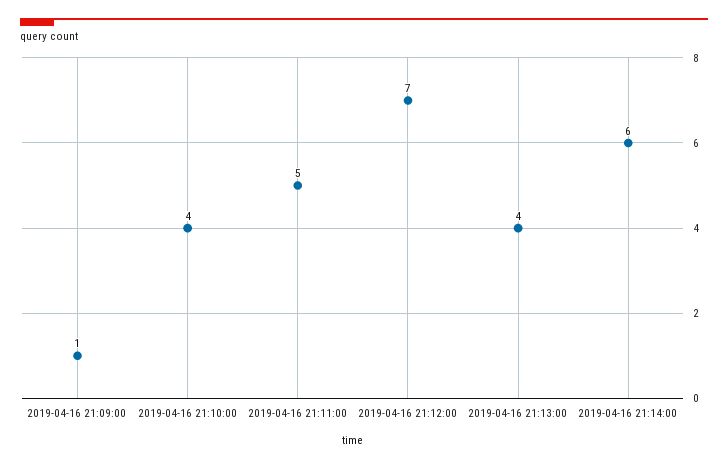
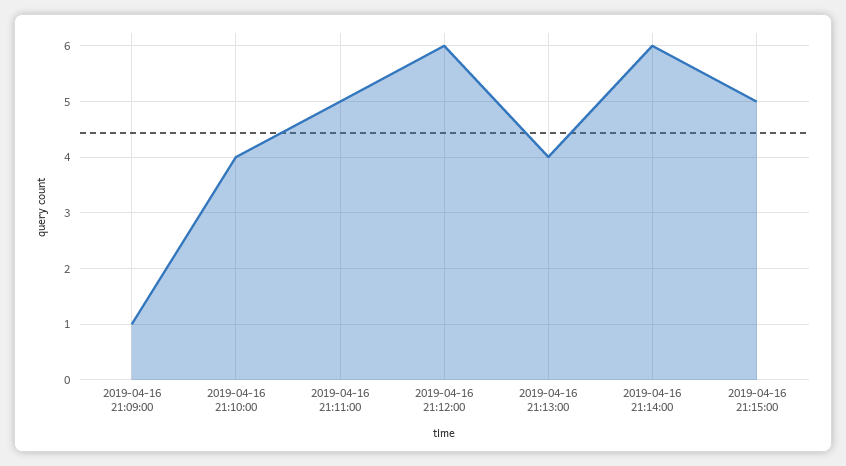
2019-04-16 21:12:00: 7 -> 6
2019-04-16 21:15:00: none -> 5

